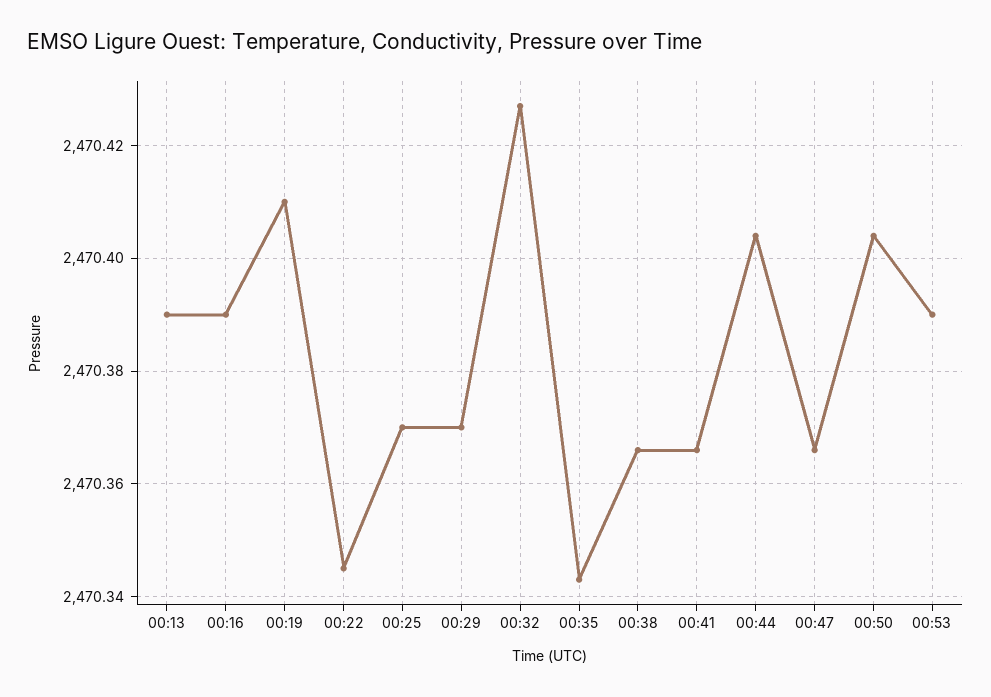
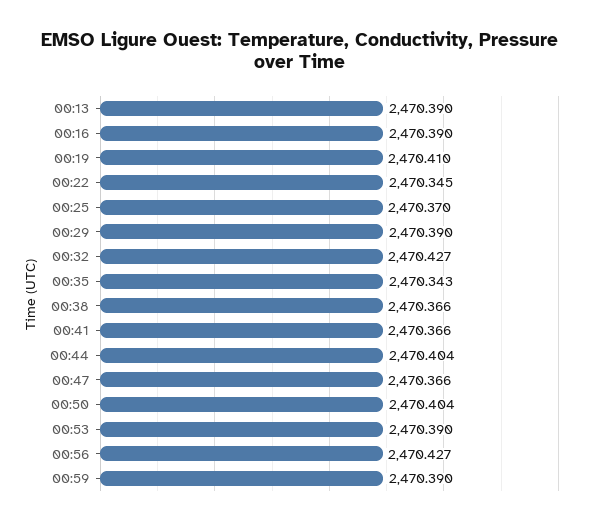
00:29: 2470.37 -> 2470.39
00:56: none -> 2470.427
00:59: none -> 2470.39

